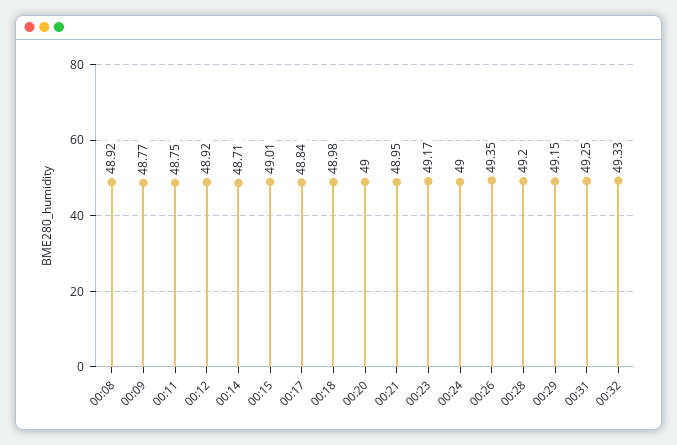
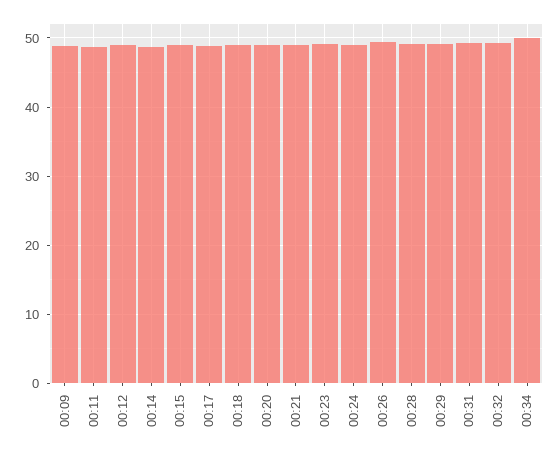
00:08: 48.92 -> none
00:34: none -> 50

